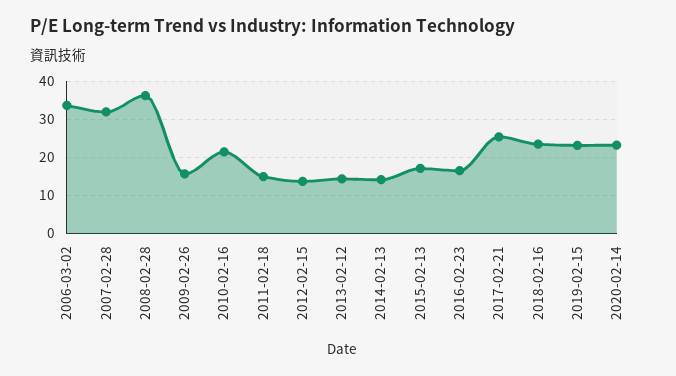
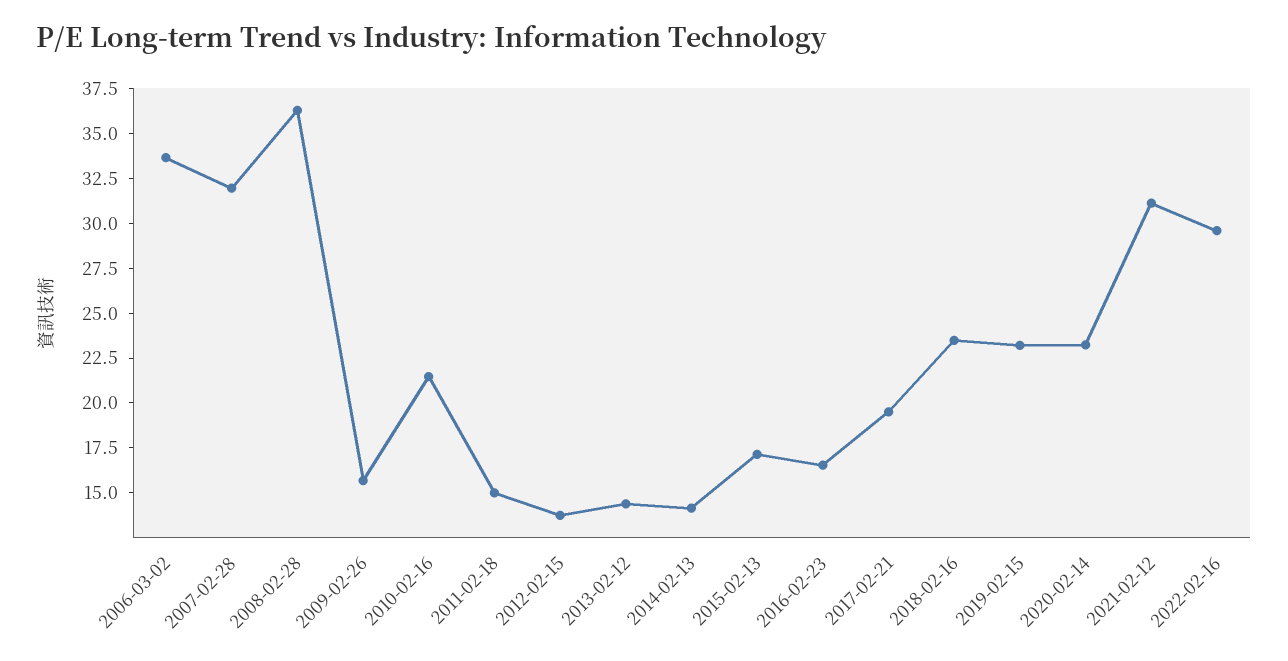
2017-02-21: 26 -> 19.5
2021-02-12: none -> 31
2022-02-16: none -> 29.5

